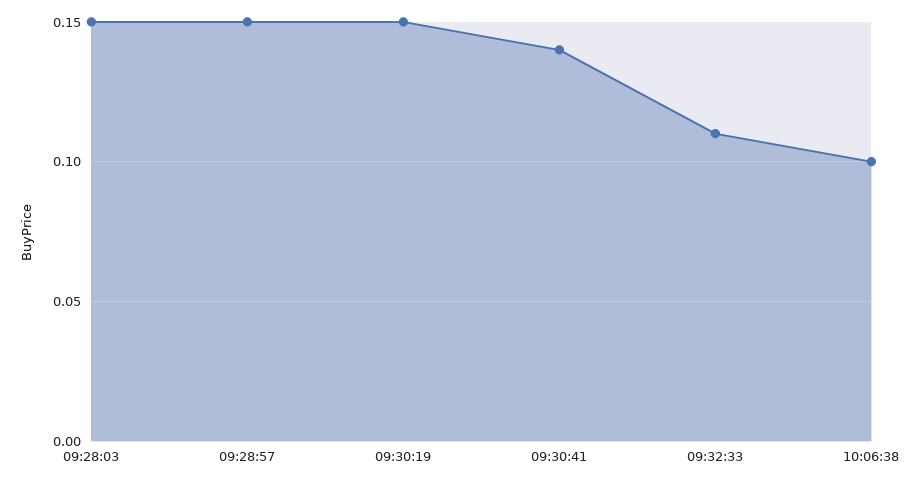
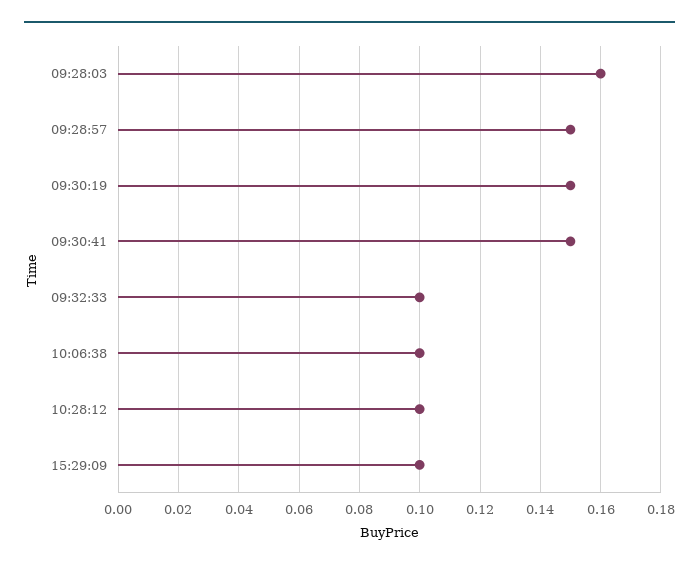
09:28:03: 0.15 -> 0.16
09:30:41: 0.14 -> 0.15
09:32:33: 0.11 -> 0.1
10:28:12: none -> 0.1
15:29:09: none -> 0.1

